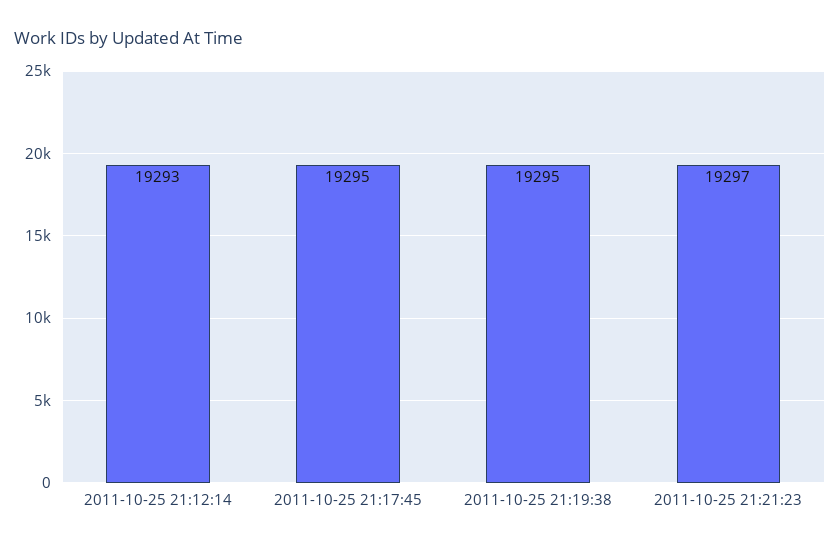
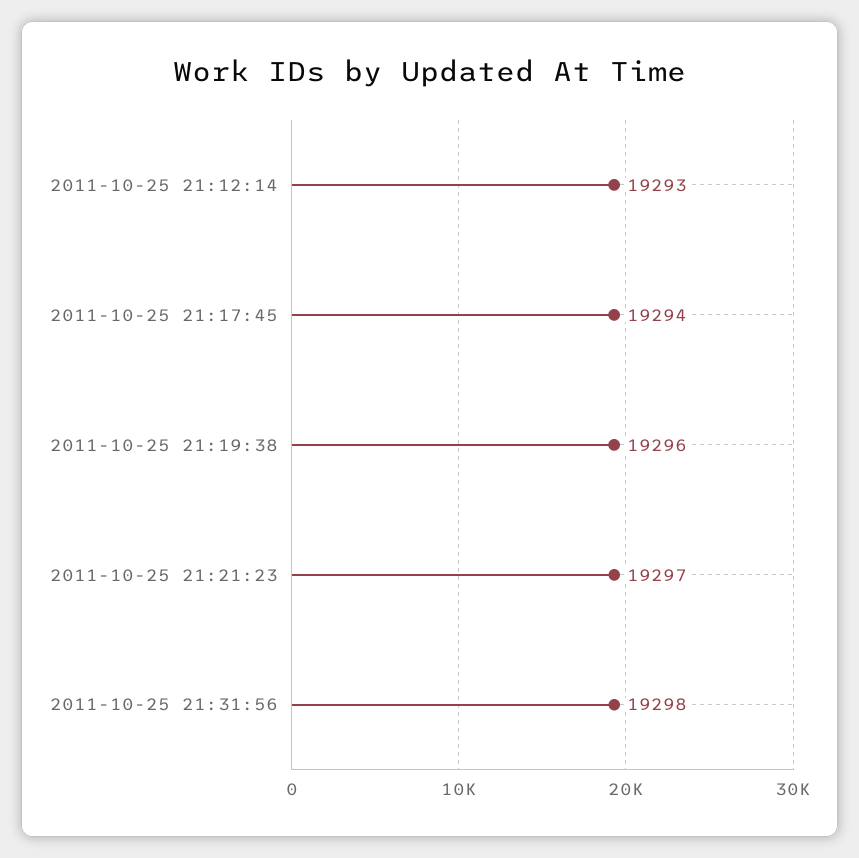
2011-10-25 21:17:45: 19295 -> 19294
2011-10-25 21:19:38: 19295 -> 19296
2011-10-25 21:31:56: none -> 19298

